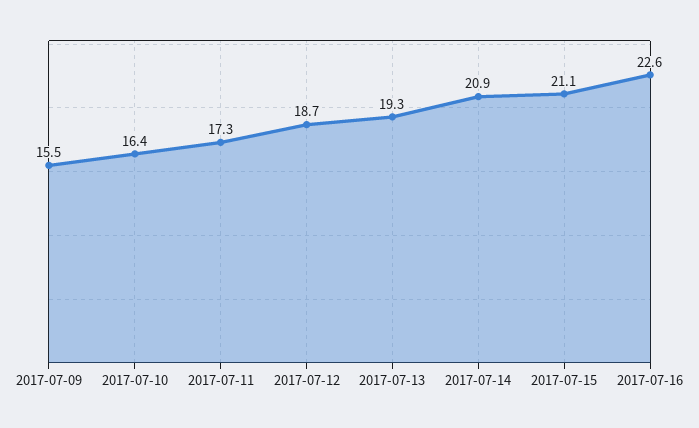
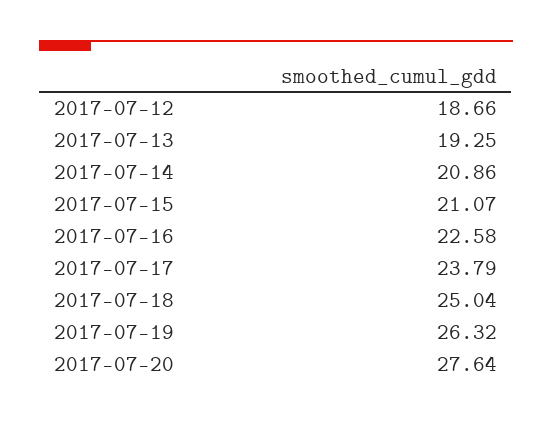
2017-07-09: 15.5 -> none
2017-07-10: 16.4 -> none
2017-07-11: 17.3 -> none
2017-07-17: none -> 23.79
2017-07-18: none -> 25.04
2017-07-19: none -> 26.32
2017-07-20: none -> 27.64

